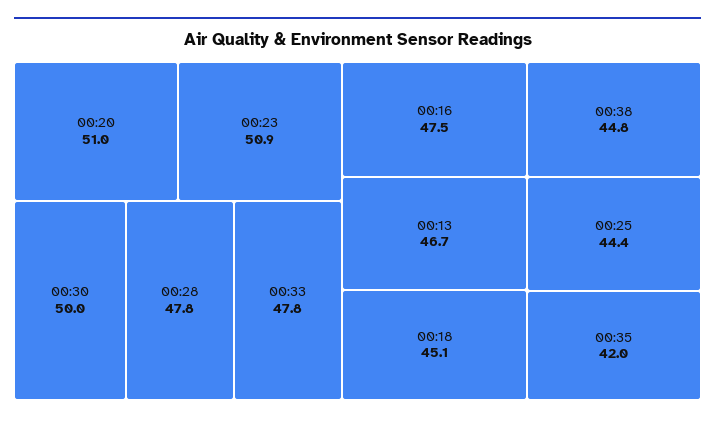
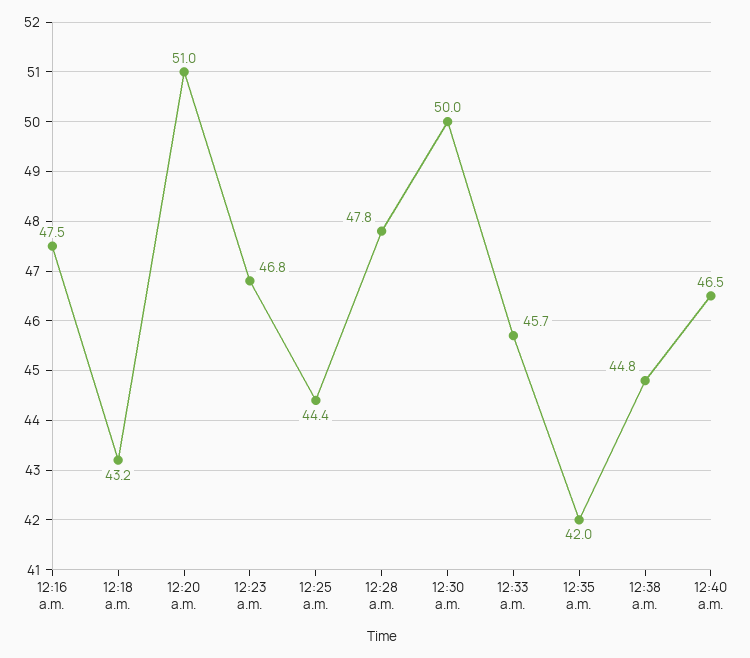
00:23: 50.9 -> 46.8
00:33: 47.8 -> 45.7
00:13: 46.7 -> none
00:18: 45.1 -> 43.2
12:40 a.m.: none -> 46.5

